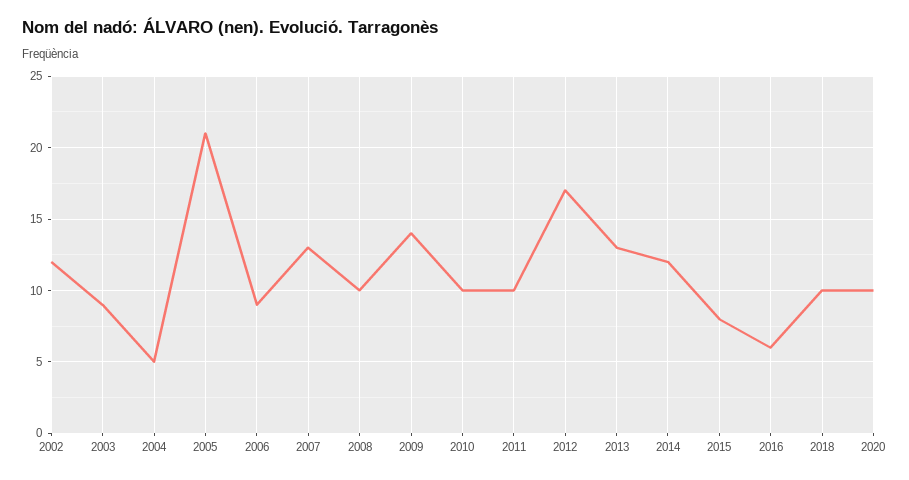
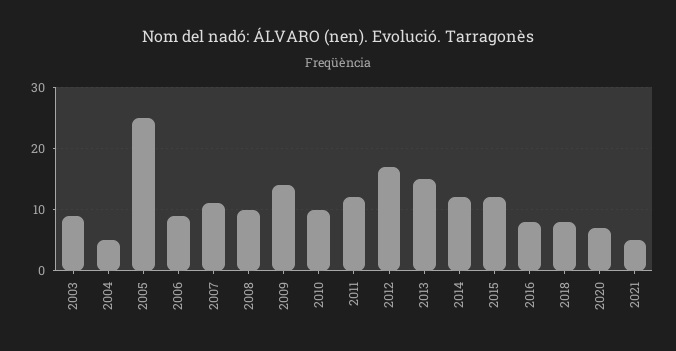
2002: 12 -> none
2005: 21 -> 25
2007: 13 -> 11
2011: 10 -> 12
2013: 13 -> 15
2015: 8 -> 12
2016: 6 -> 8
2018: 10 -> 8
2020: 10 -> 7
2021: none -> 5

